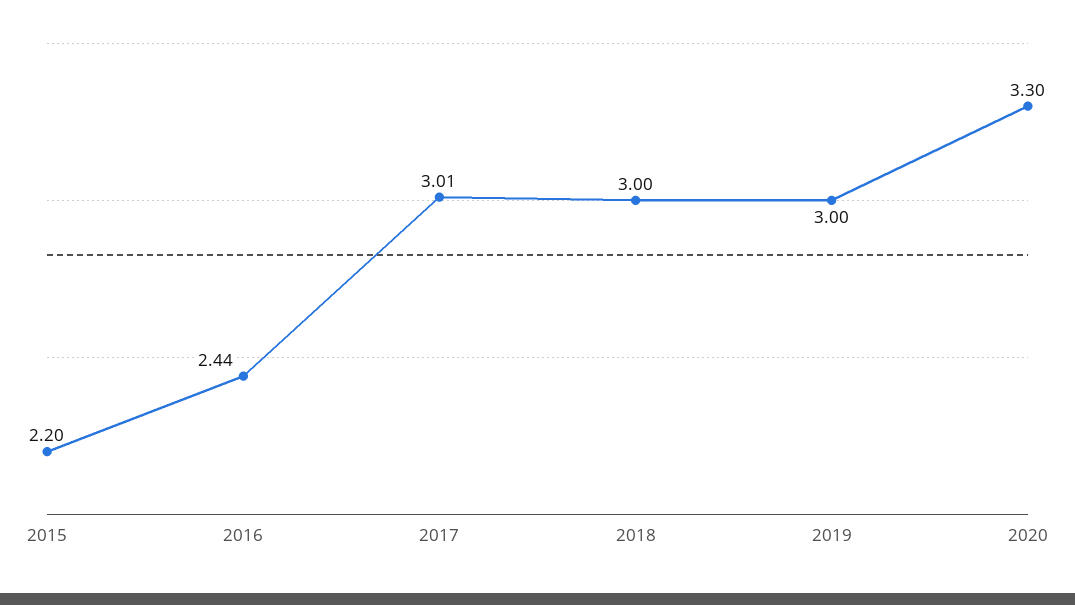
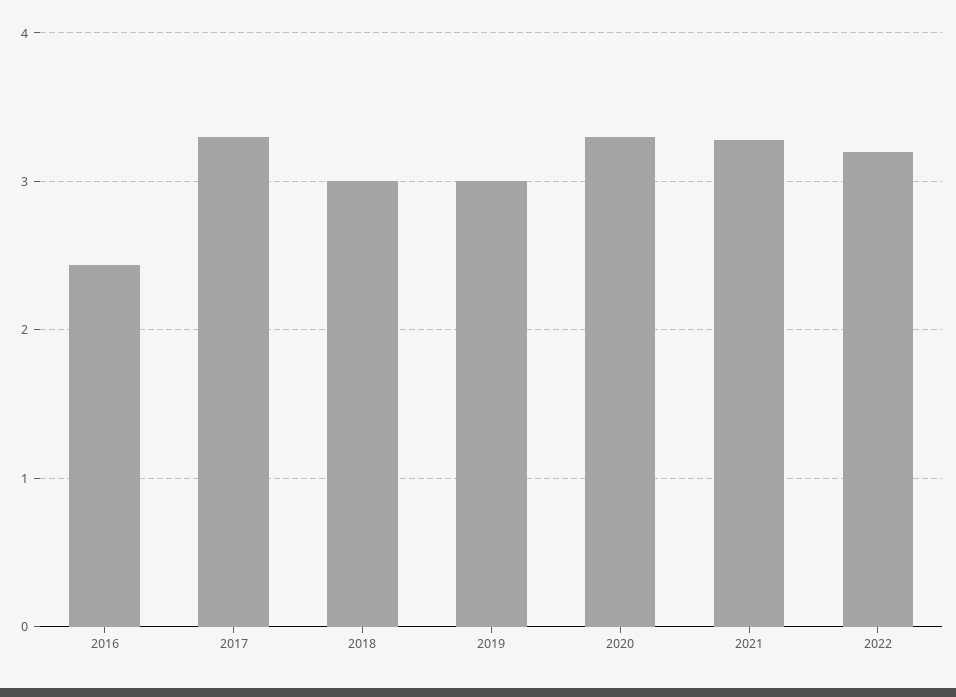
2015: 2.2 -> none
2017: 3.01 -> 3.3
2021: none -> 3.3
2022: none -> 3.2

